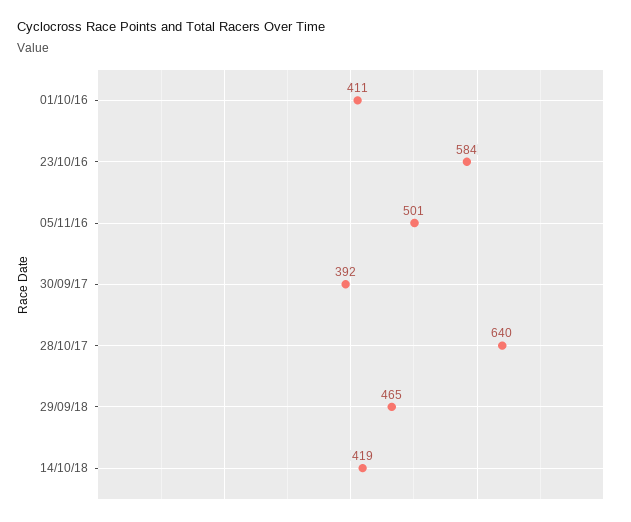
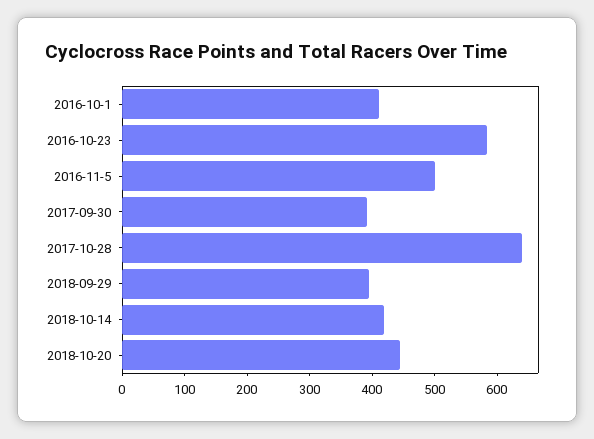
29/09/18: 465 -> 400
2018-10-20: none -> 440

